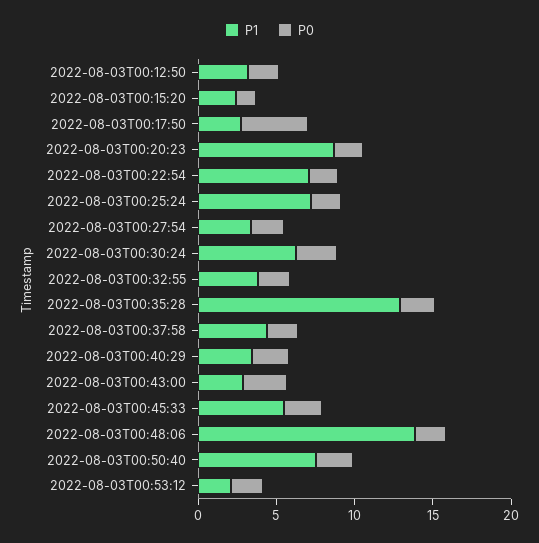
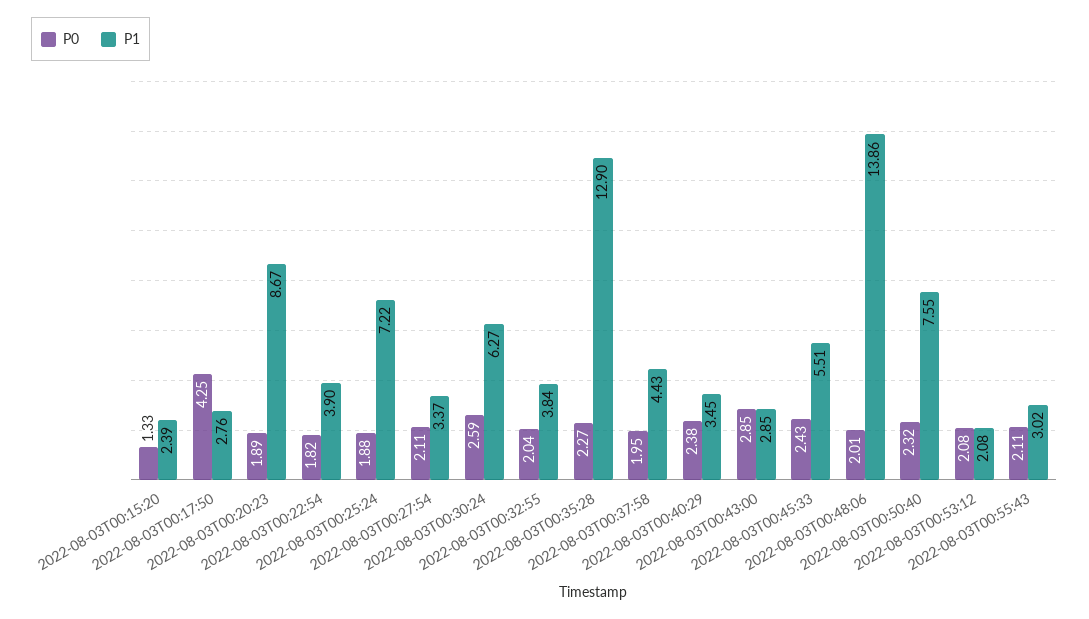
P1, 2022-08-03T00:12:50: 3 -> none
P0, 2022-08-03T00:12:50: 2 -> none
P1, 2022-08-03T00:22:54: 7 -> 3.9
P0, 2022-08-03T00:55:43: none -> 2.11
P1, 2022-08-03T00:55:43: none -> 3.02

